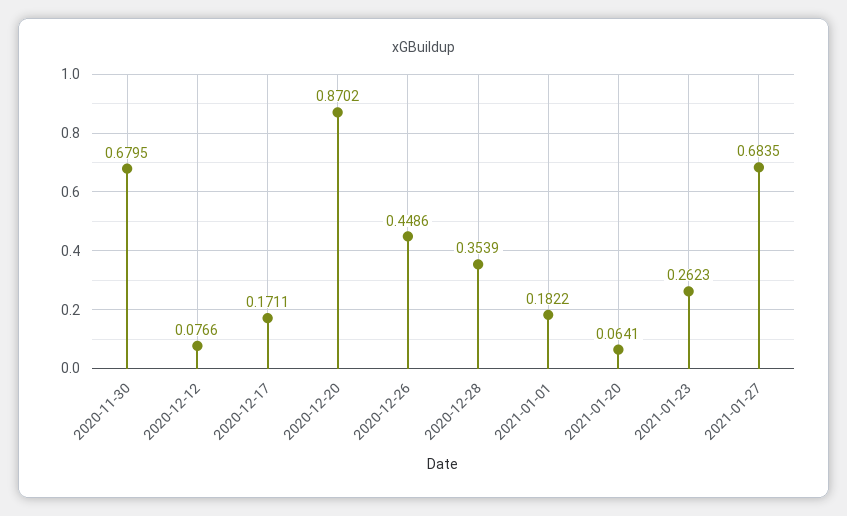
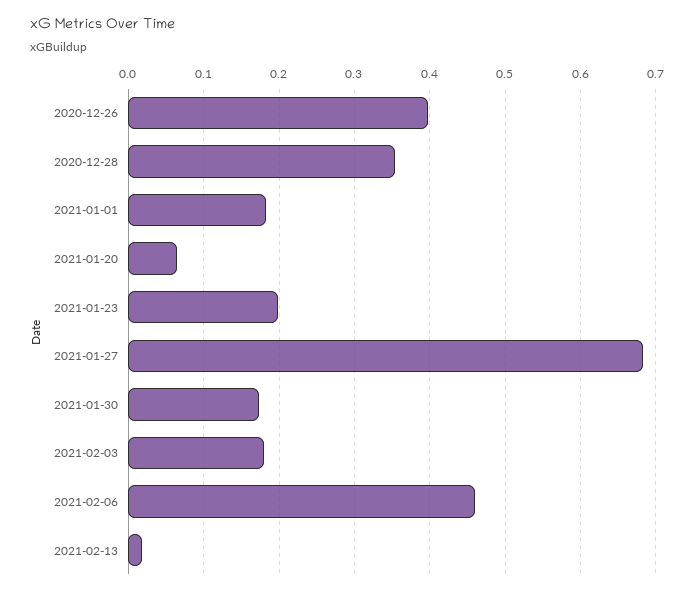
2020-11-30: 0.6795 -> none
2020-12-12: 0.0766 -> none
2020-12-17: 0.1711 -> none
2020-12-20: 0.8702 -> none
2020-12-26: 0.4486 -> 0.4
2021-01-23: 0.2623 -> 0.2
2021-01-30: none -> 0.17
2021-02-03: none -> 0.18
2021-02-06: none -> 0.46
2021-02-13: none -> 0.02

